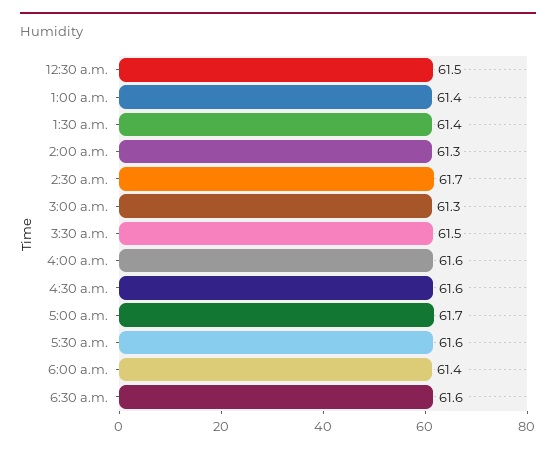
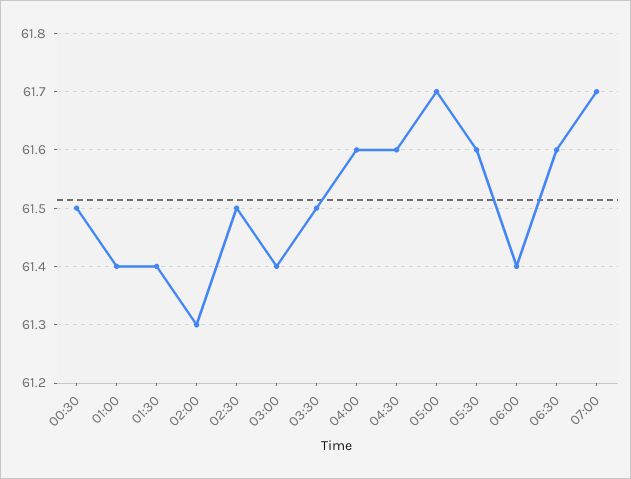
2:30 a.m.: 61.7 -> 61.5
3:00 a.m.: 61.3 -> 61.4
07:00: none -> 61.7

